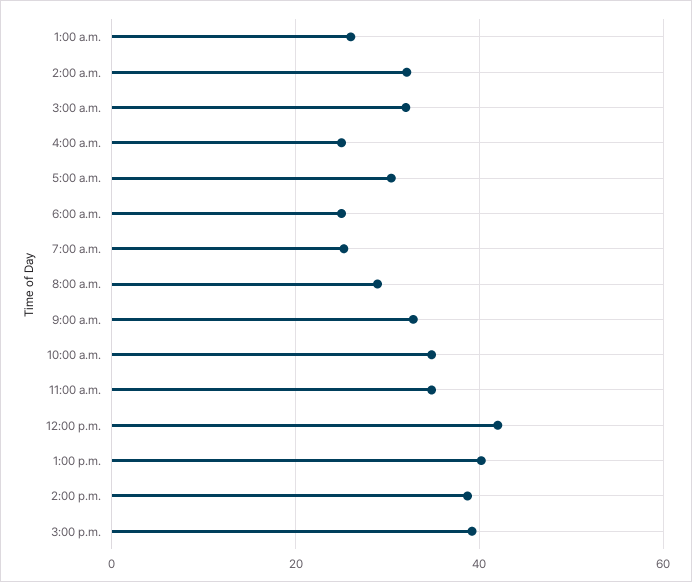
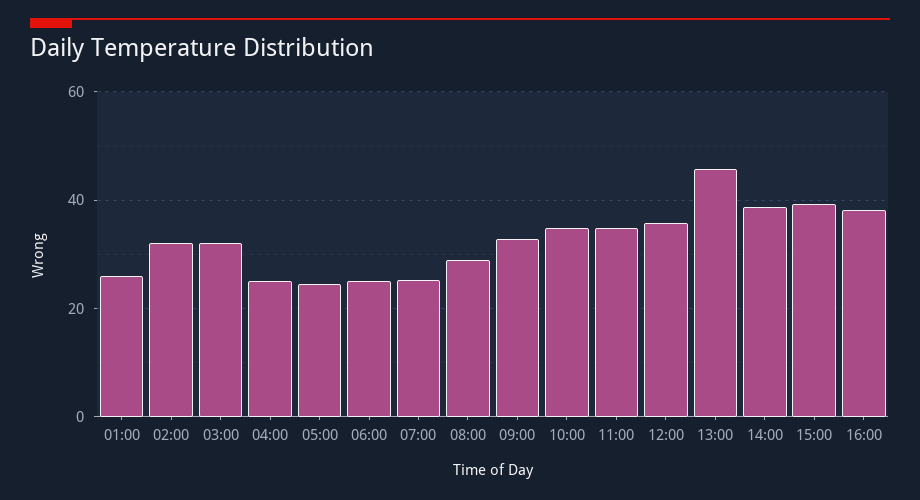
5:00 a.m.: 30 -> 24
12:00 p.m.: 42 -> 36
1:00 p.m.: 40 -> 46
16:00: none -> 38

